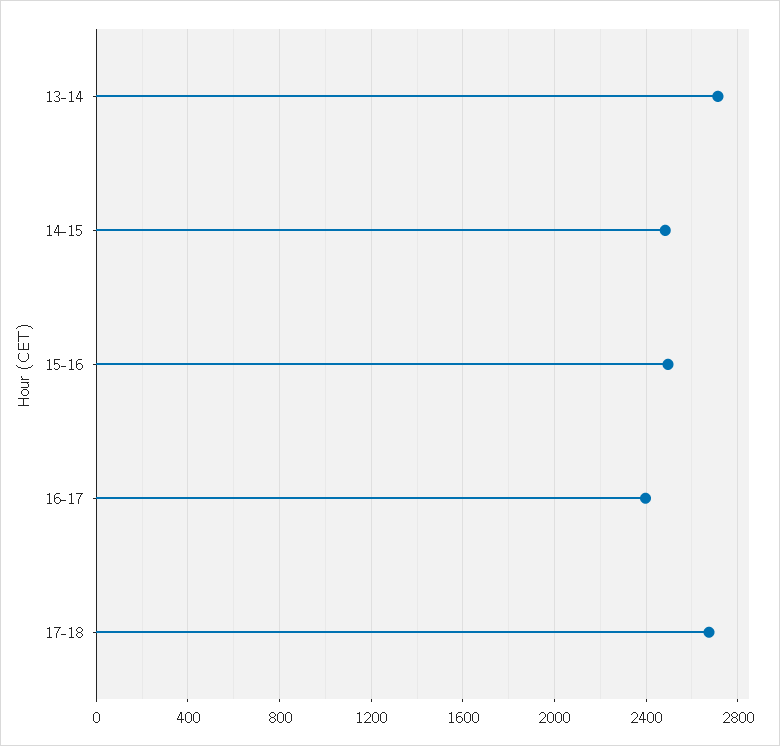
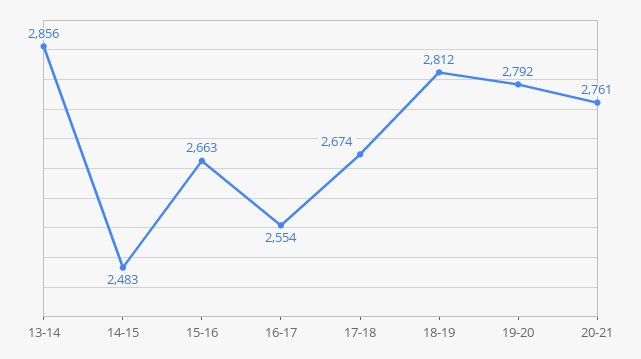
13-14: 2700 -> 2856
15-16: 2500 -> 2663
16-17: 2400 -> 2554
18-19: none -> 2812
19-20: none -> 2792
20-21: none -> 2761

